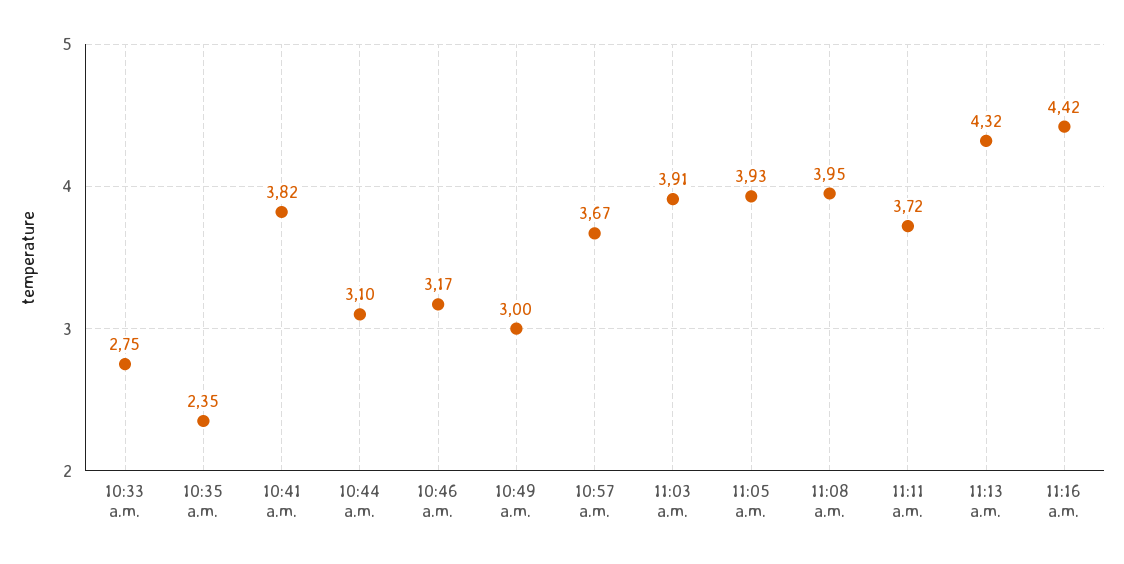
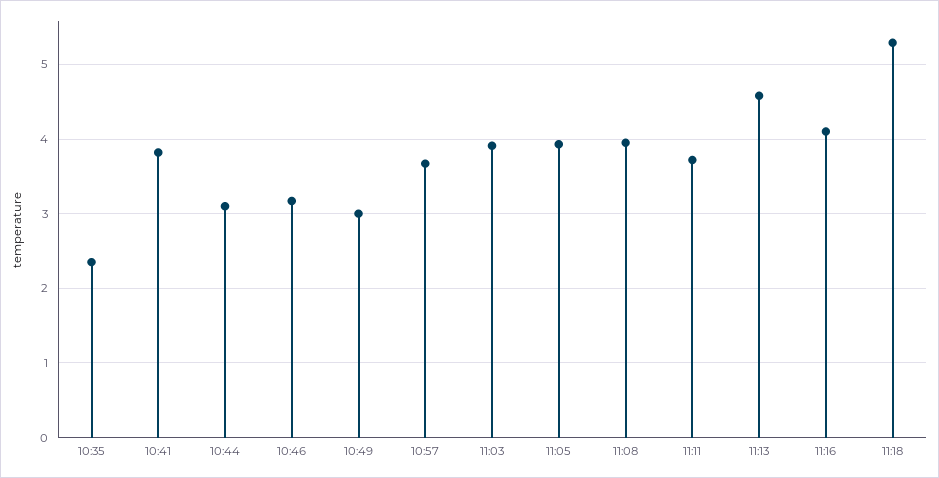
10:33 a.m.: 2.75 -> none
11:13 a.m.: 4.32 -> 4.6
11:16 a.m.: 4.42 -> 4.1
11:18: none -> 5.3

